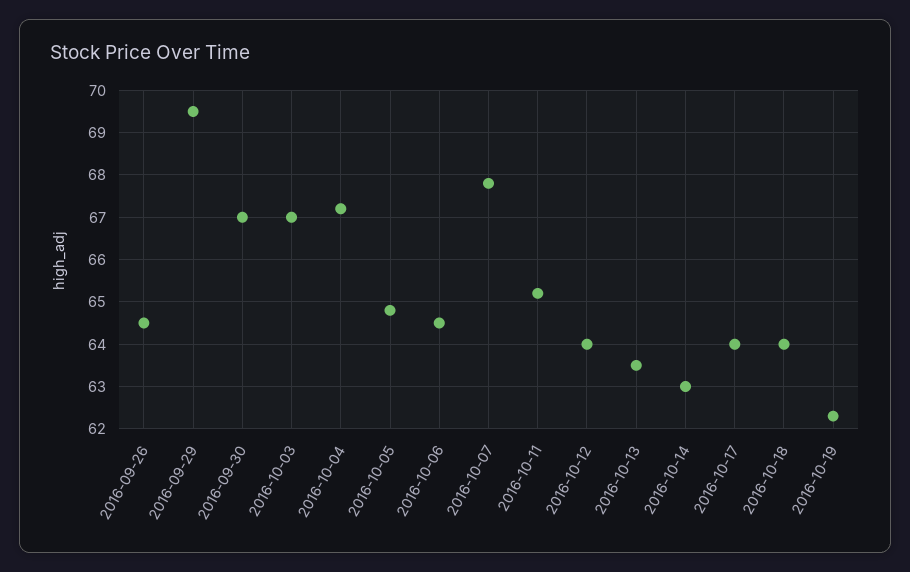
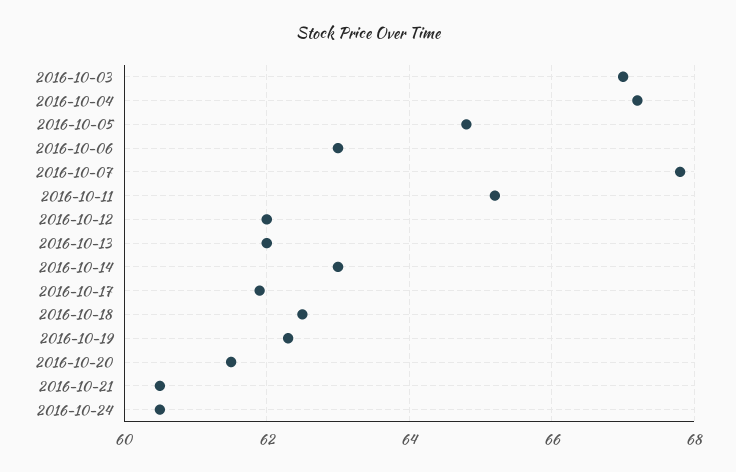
2016-09-26: 64.5 -> none
2016-09-29: 69.5 -> none
2016-09-30: 67 -> none
2016-10-06: 64.5 -> 63
2016-10-12: 64 -> 62
2016-10-13: 63.5 -> 62
2016-10-17: 64 -> 62
2016-10-18: 64 -> 62.5
2016-10-20: none -> 61.5
2016-10-21: none -> 60.5
2016-10-24: none -> 60.5

